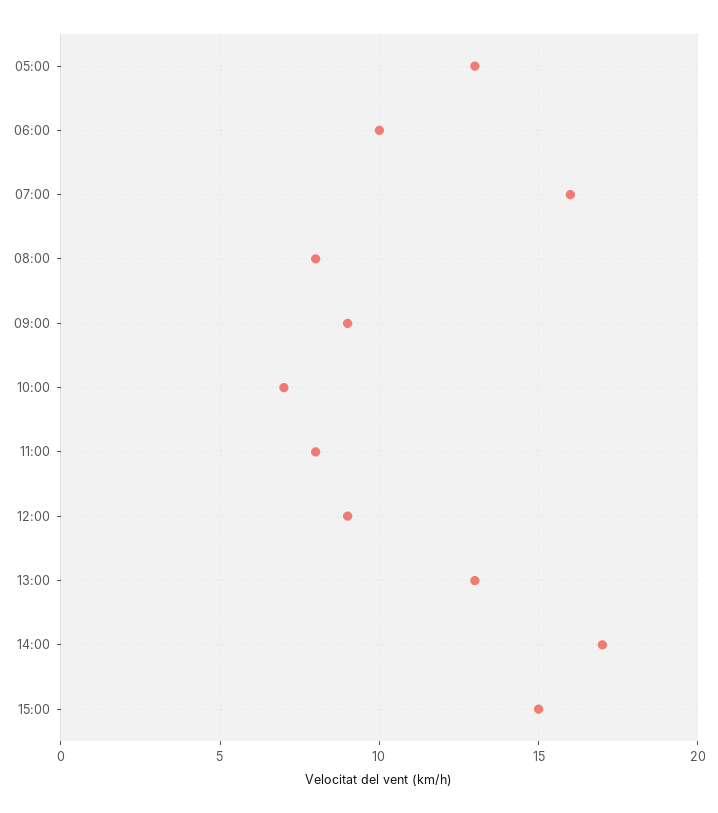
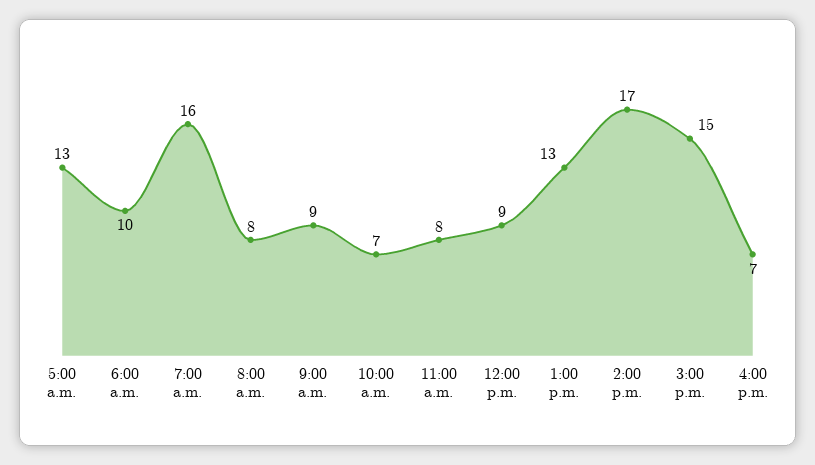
4:00 p.m.: none -> 7

